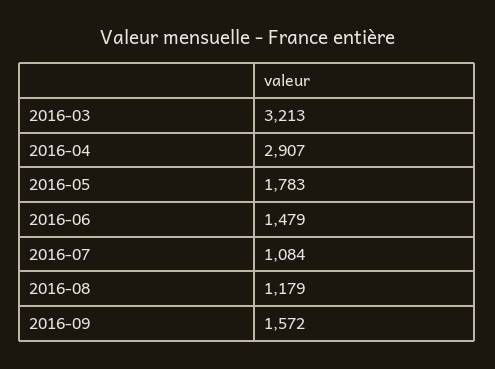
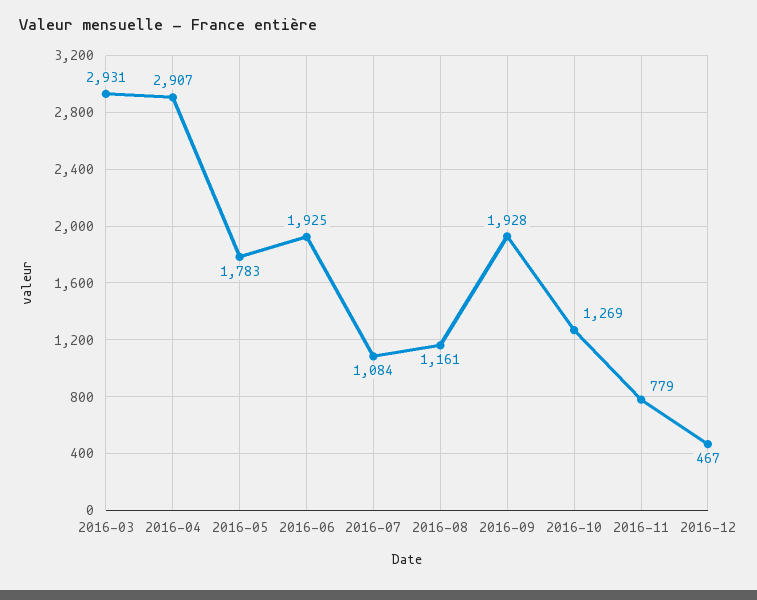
2016-03: 3213 -> 2931
2016-06: 1479 -> 1925
2016-08: 1179 -> 1161
2016-09: 1572 -> 1928
2016-10: none -> 1269
2016-11: none -> 779
2016-12: none -> 467

